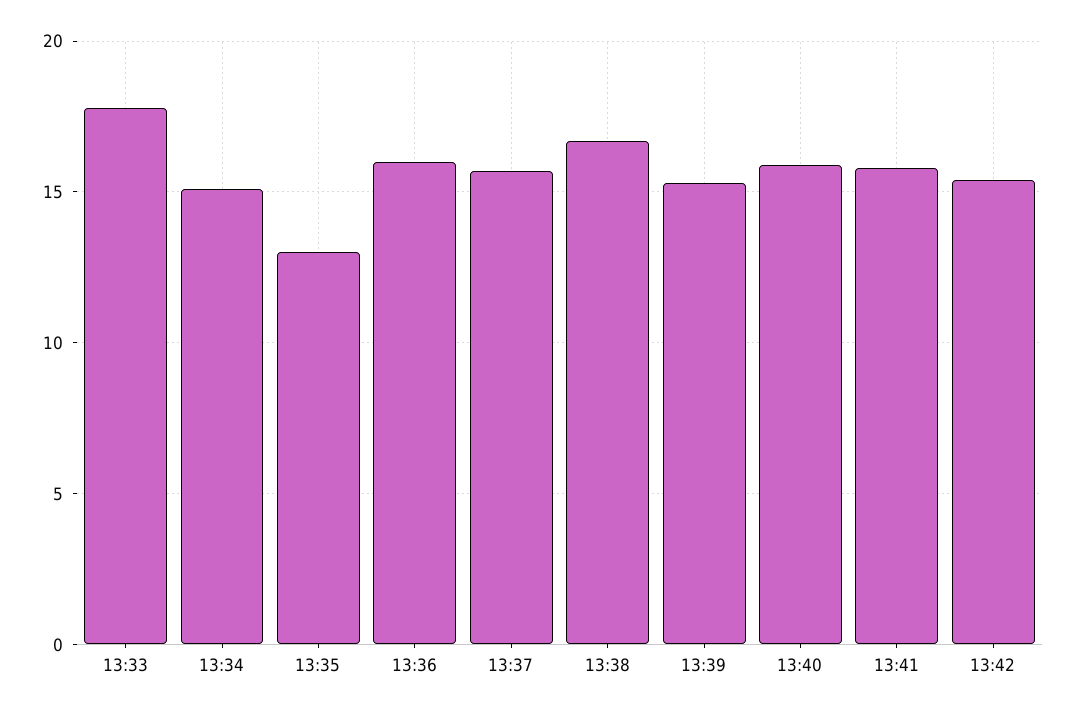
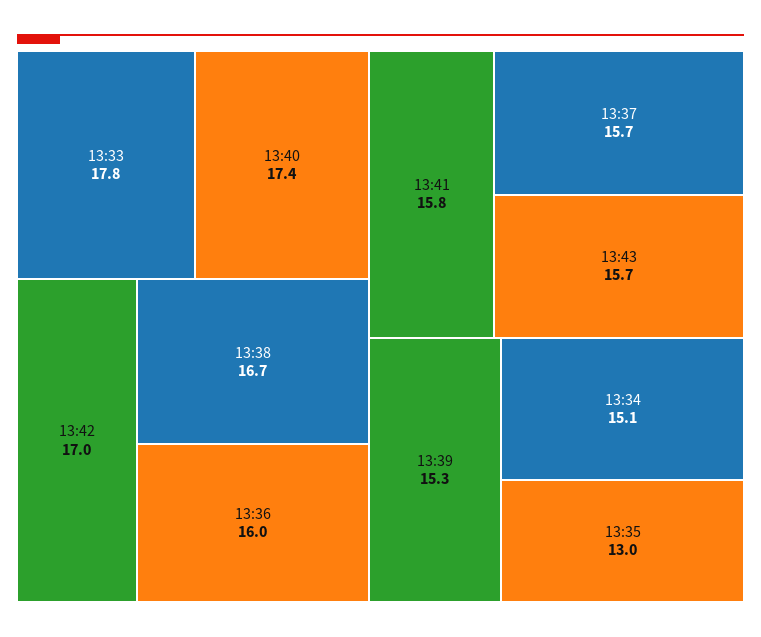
13:40: 16 -> 17.4
13:42: 15.5 -> 17
13:43: none -> 15.7

